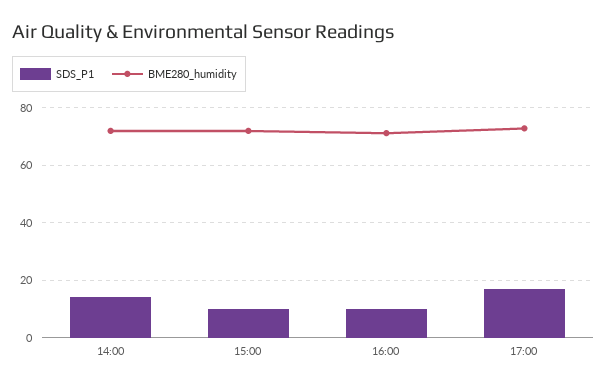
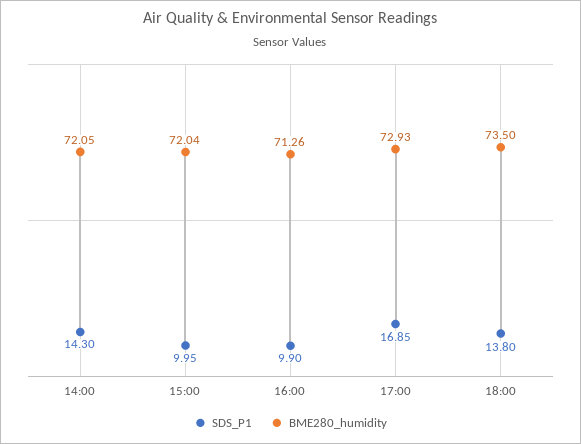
SDS_P1, 18:00: none -> 13.8
BME280_humidity, 18:00: none -> 73.5

